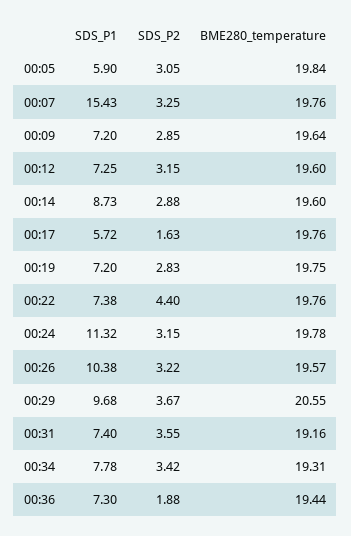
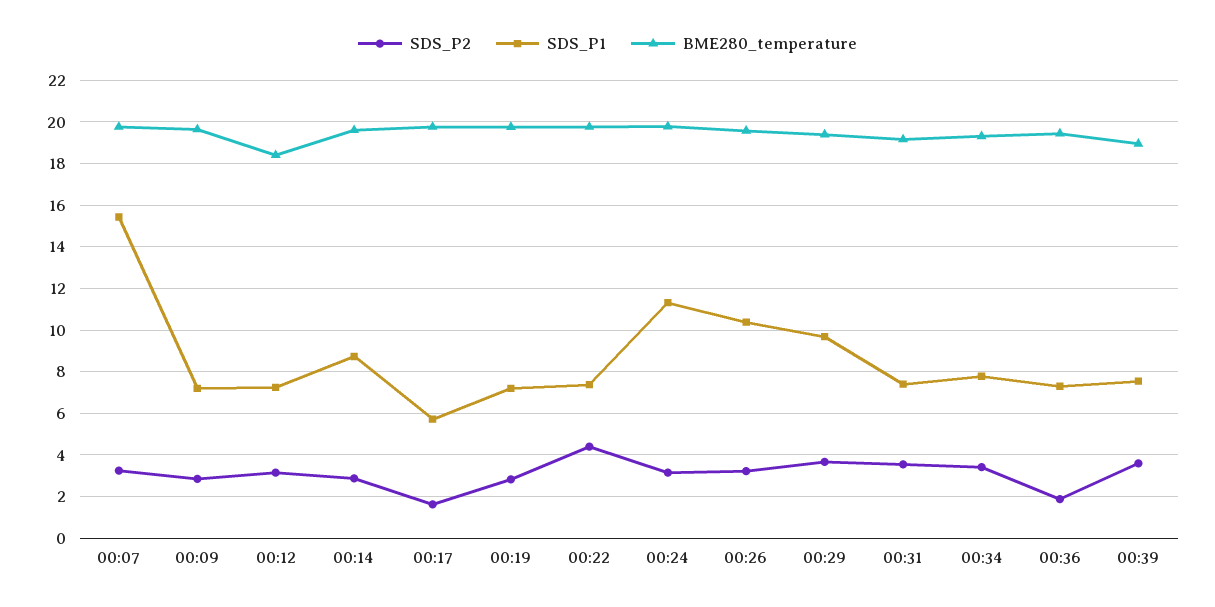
SDS_P1, 00:05: 5.9 -> none
SDS_P2, 00:05: 3.05 -> none
BME280_temperature, 00:05: 19.84 -> none
BME280_temperature, 00:12: 19.6 -> 18.5
BME280_temperature, 00:29: 20.55 -> 19.5
SDS_P2, 00:39: none -> 3.5
SDS_P1, 00:39: none -> 7.5
BME280_temperature, 00:39: none -> 19

